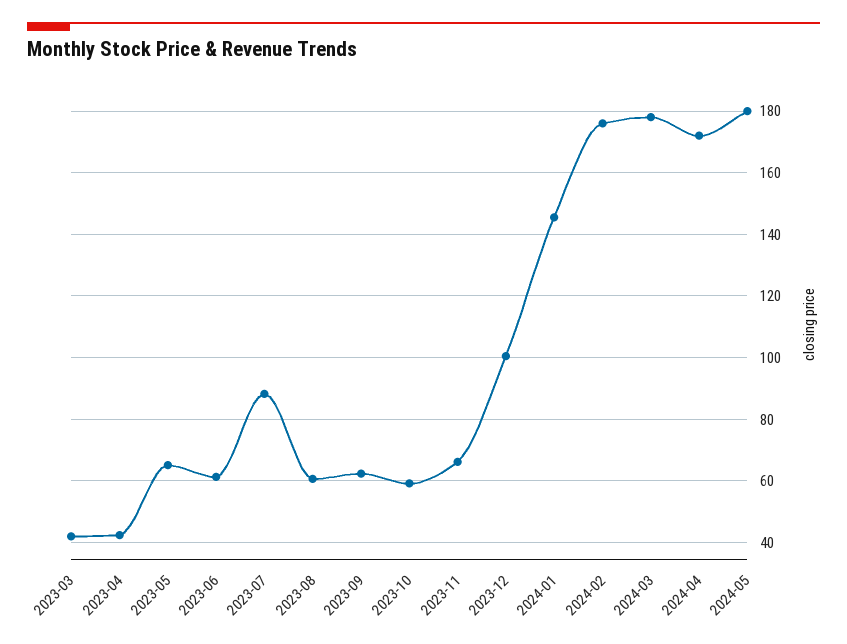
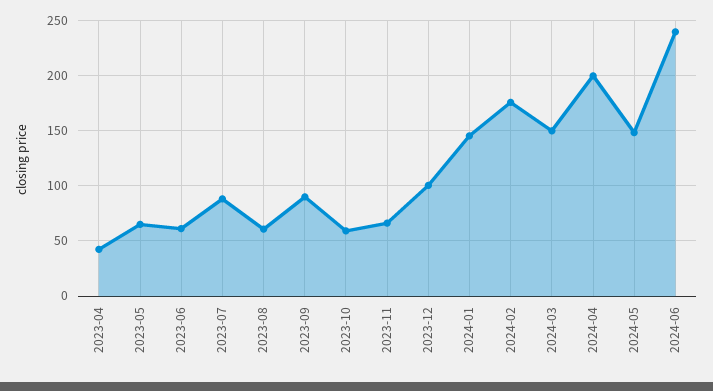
2023-03: 42 -> none
2023-09: 62 -> 90
2024-03: 178 -> 150
2024-04: 172 -> 200
2024-05: 180 -> 150
2024-06: none -> 240

